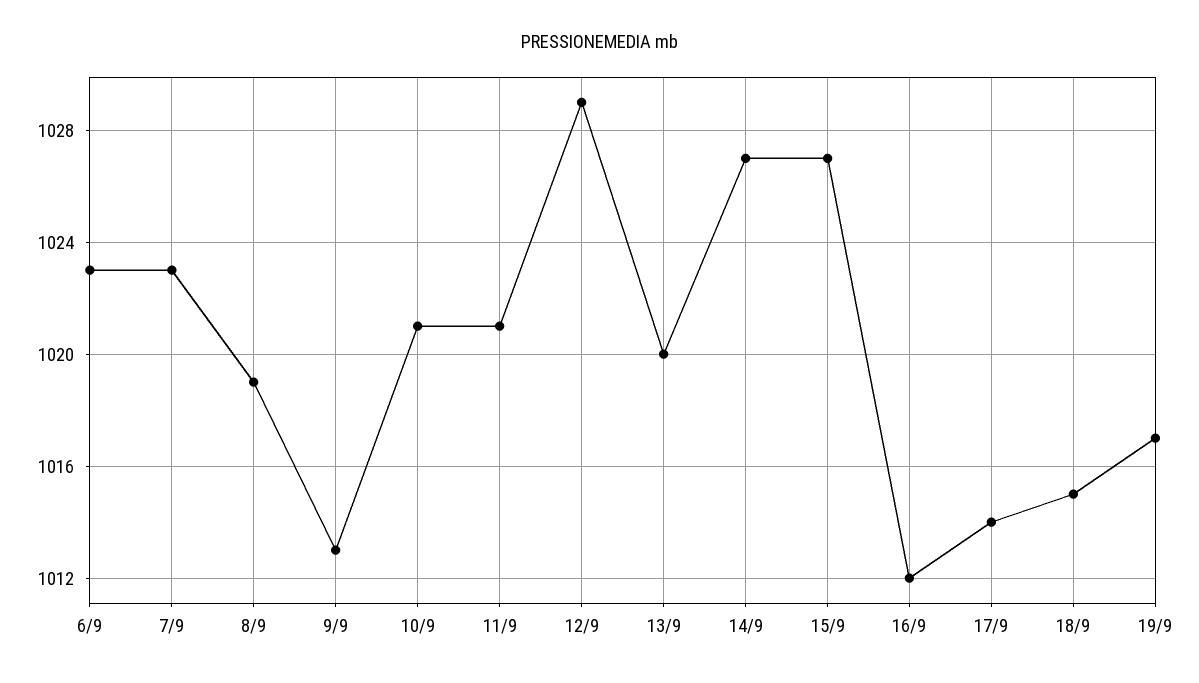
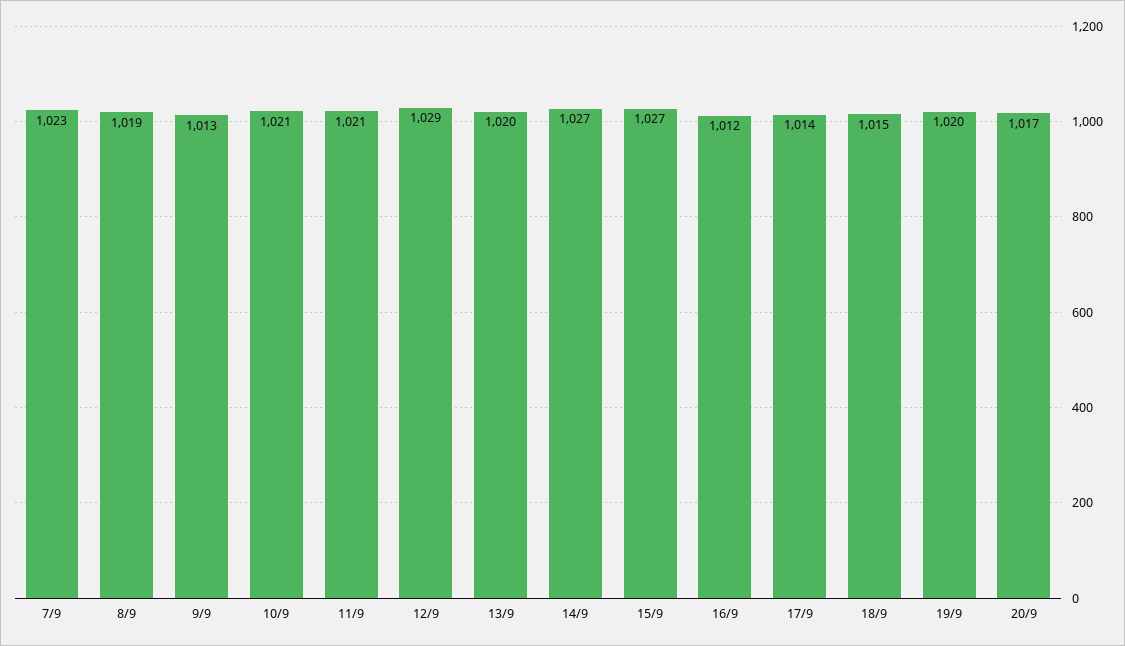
6/9: 1023 -> none
19/9: 1017 -> 1020
20/9: none -> 1017

